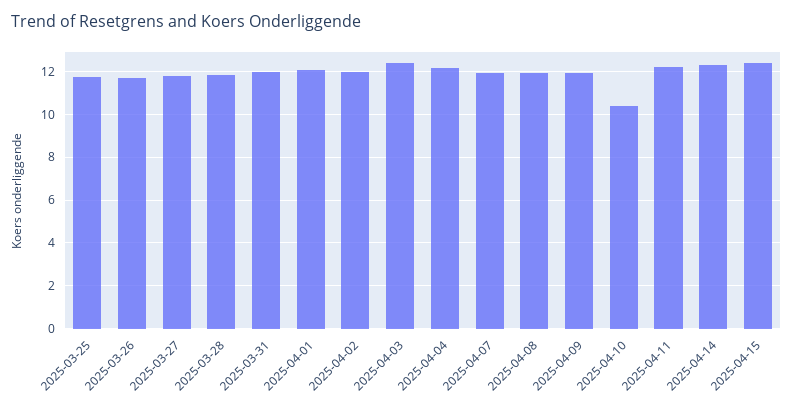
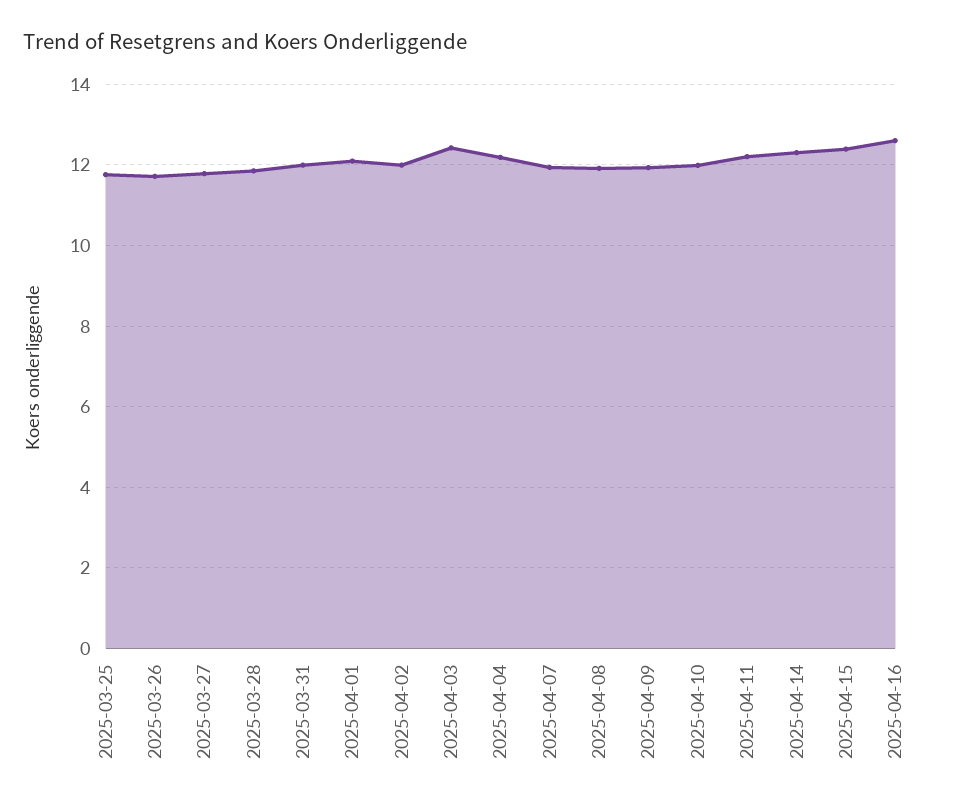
2025-04-10: 10.5 -> 12
2025-04-16: none -> 12.6

